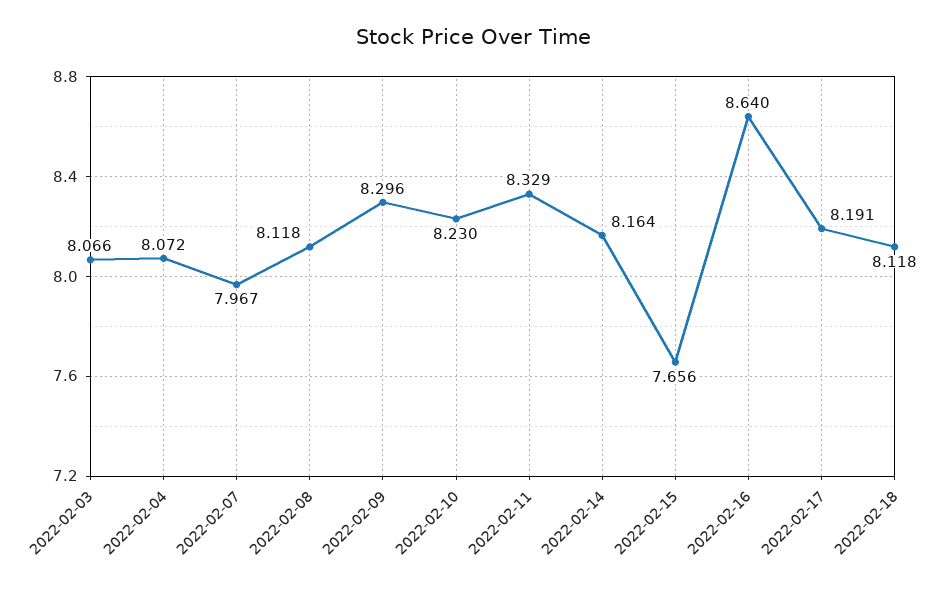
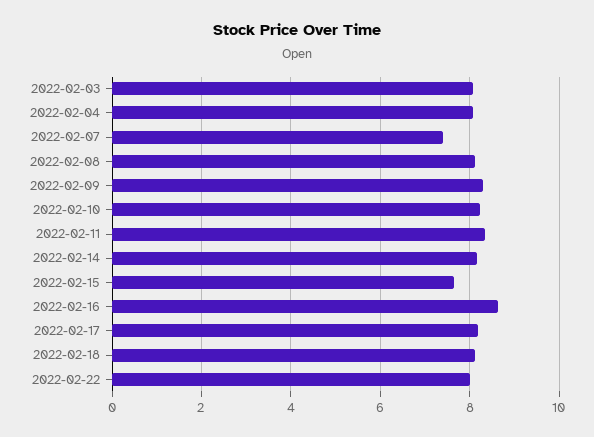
2022-02-07: 7.967 -> 7.4
2022-02-22: none -> 8

